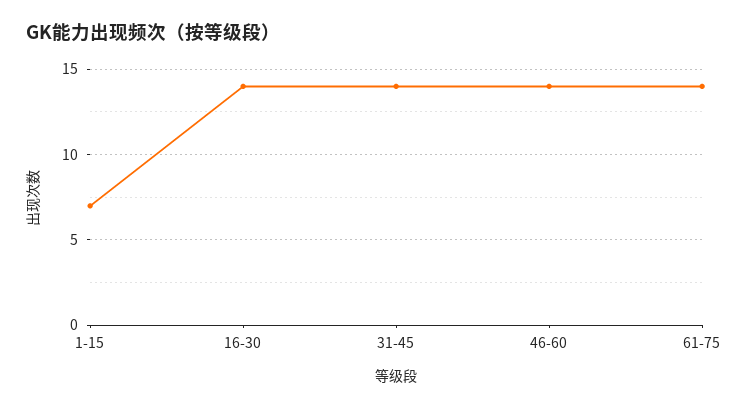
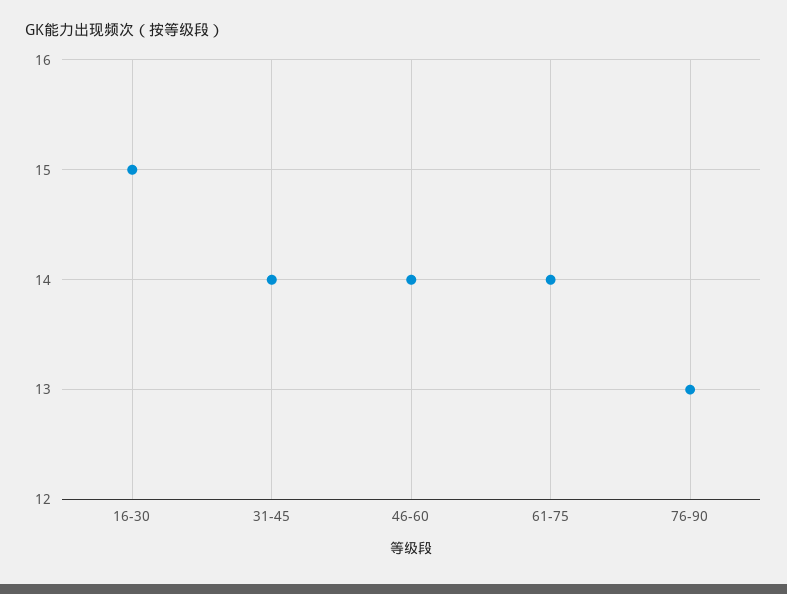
1-15: 7 -> none
16-30: 14 -> 15
76-90: none -> 13

